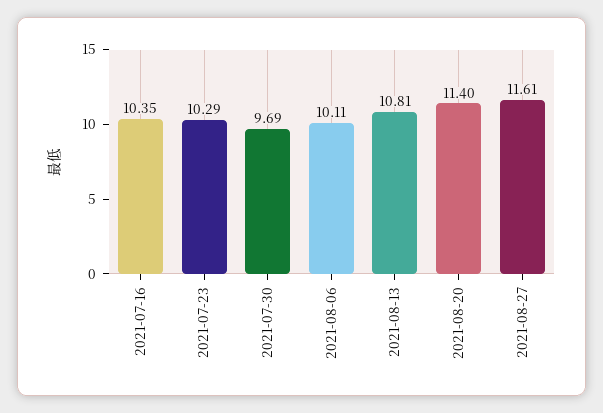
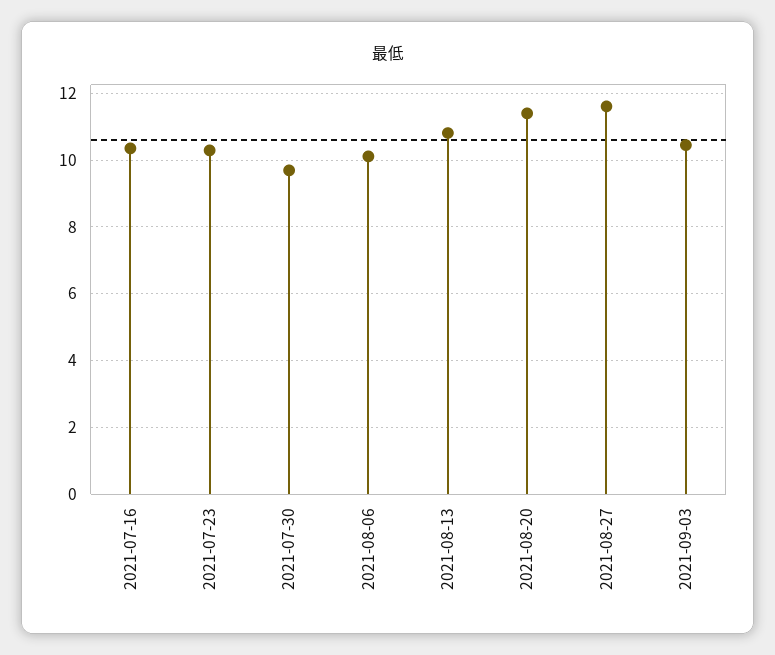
2021-09-03: none -> 10.4

